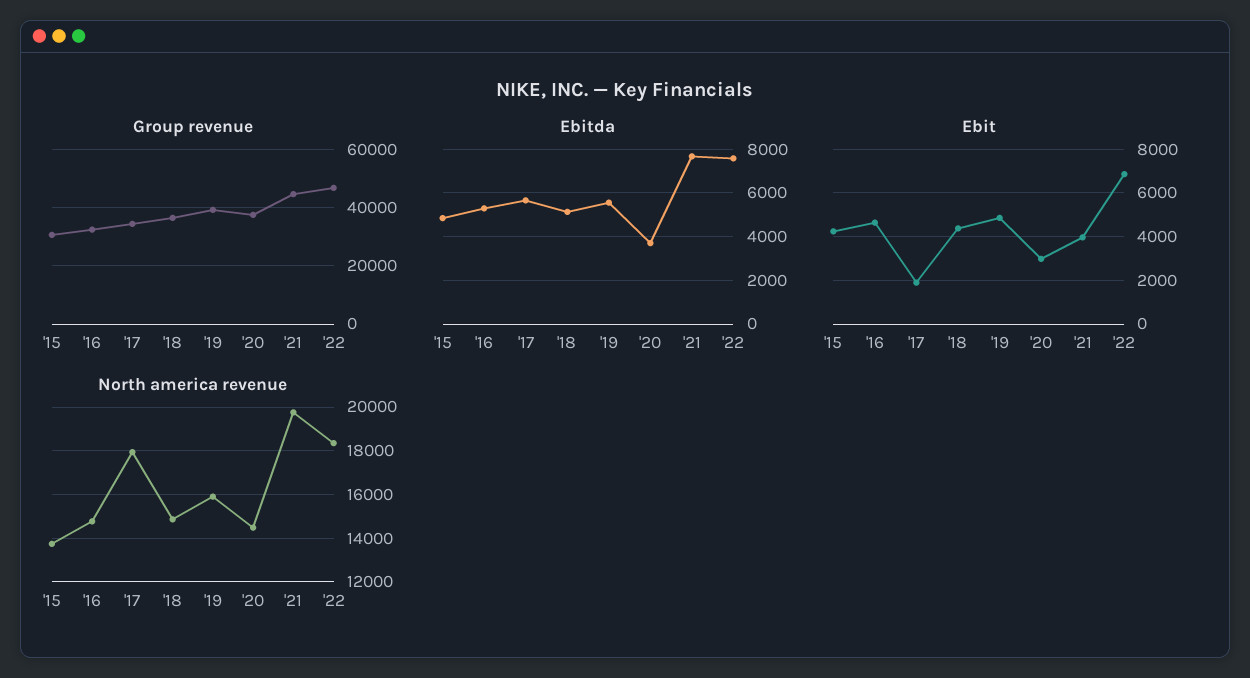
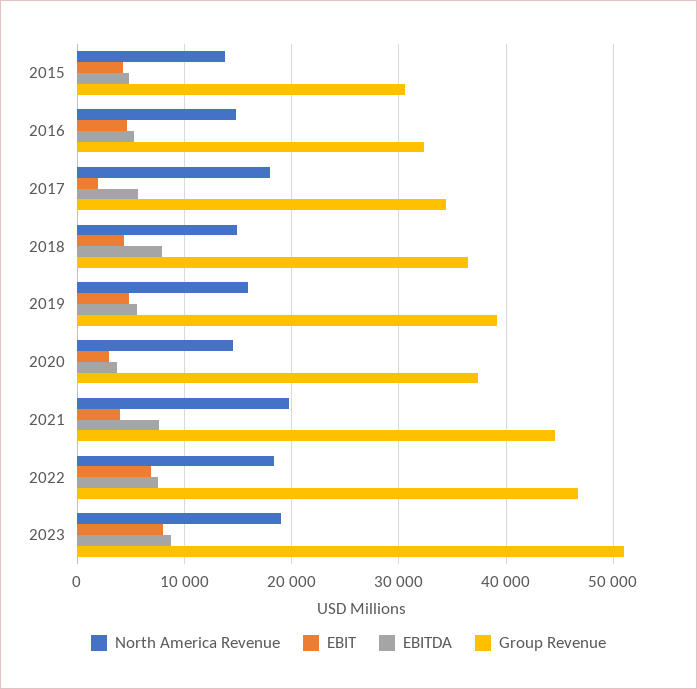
Ebitda, '18: 5000 -> 8000
North america revenue, 2023: none -> 19000
Ebit, 2023: none -> 8000
Ebitda, 2023: none -> 9000
Group revenue, 2023: none -> 51000

